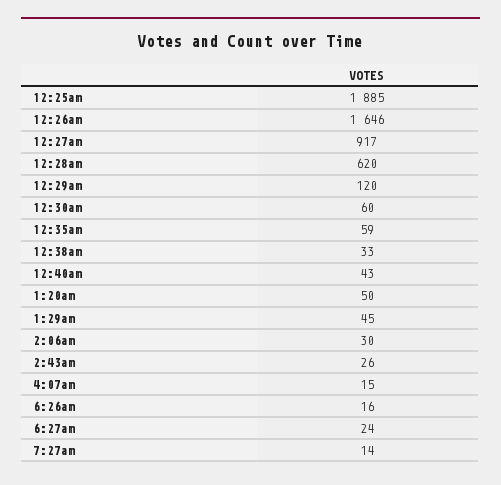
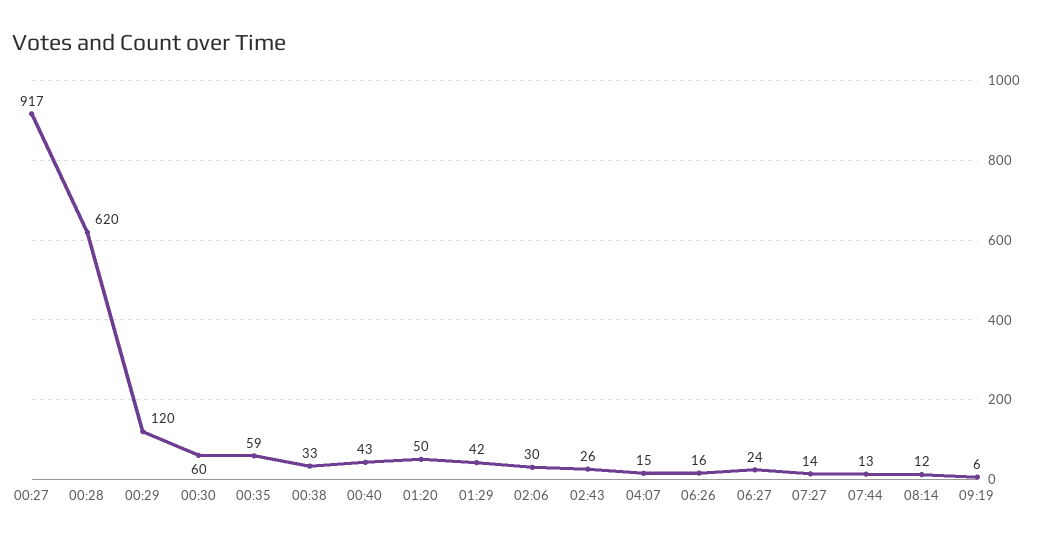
12:25am: 1885 -> none
12:26am: 1646 -> none
1:29am: 45 -> 42
07:44: none -> 13
08:14: none -> 12
09:19: none -> 6

